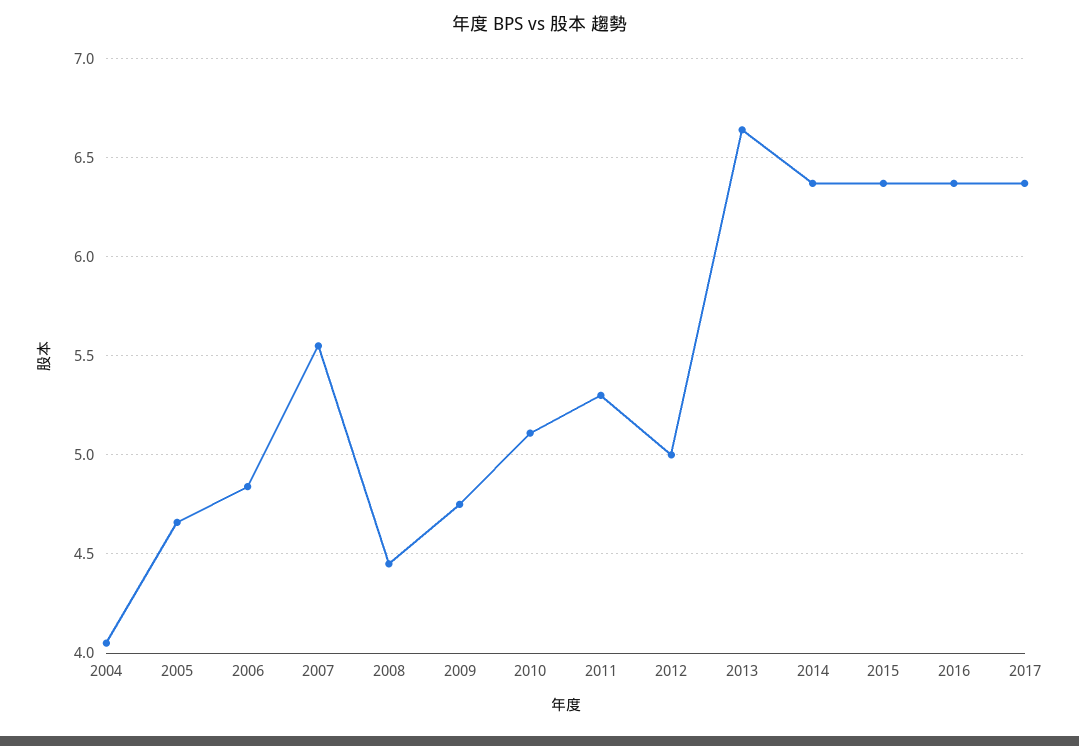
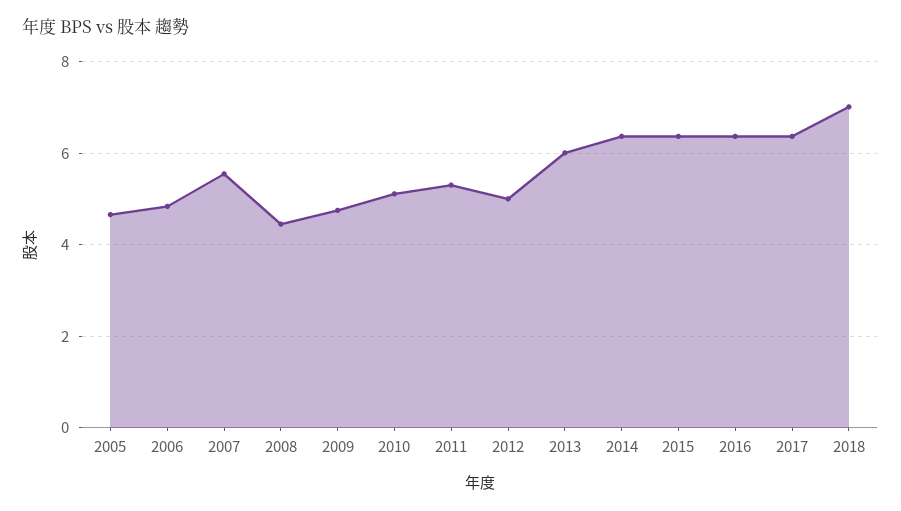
2004: 4.05 -> none
2013: 6.65 -> 6
2018: none -> 7

